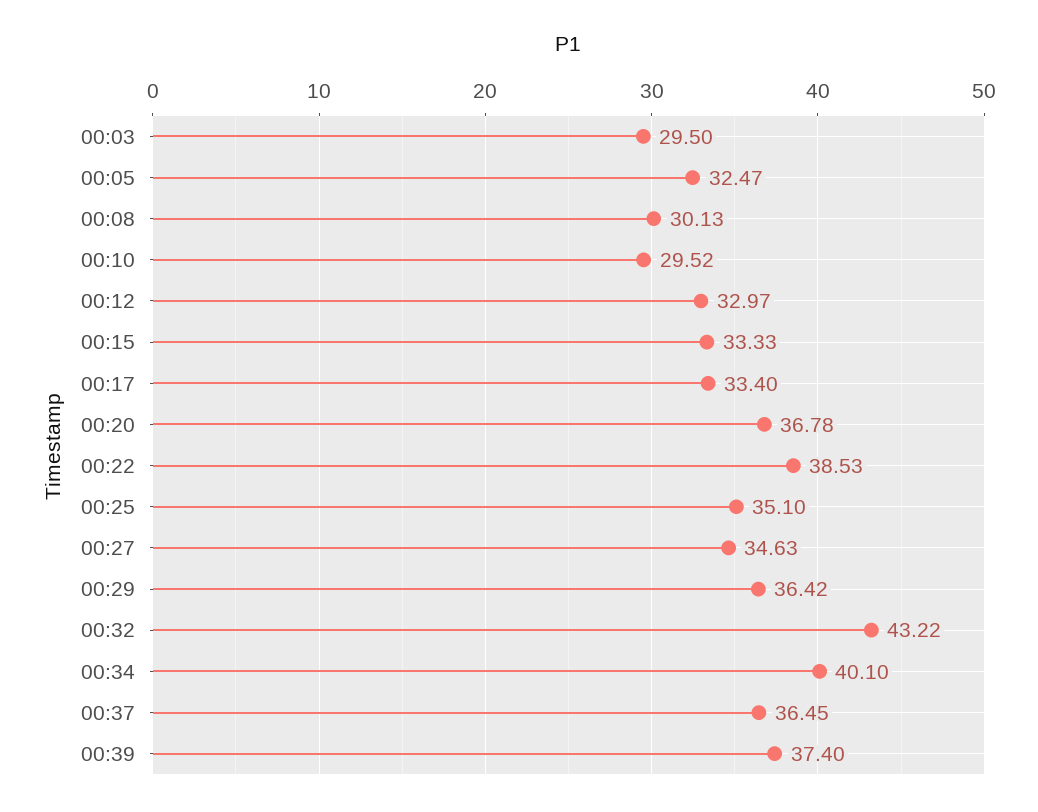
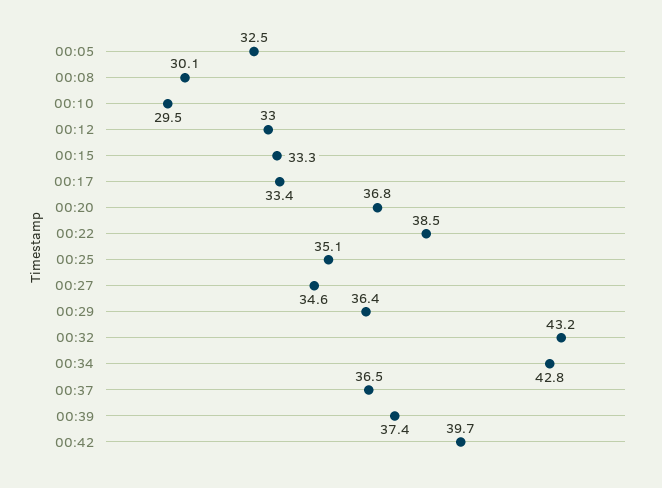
00:03: 29.5 -> none
00:34: 40.1 -> 42.8
00:42: none -> 39.7

